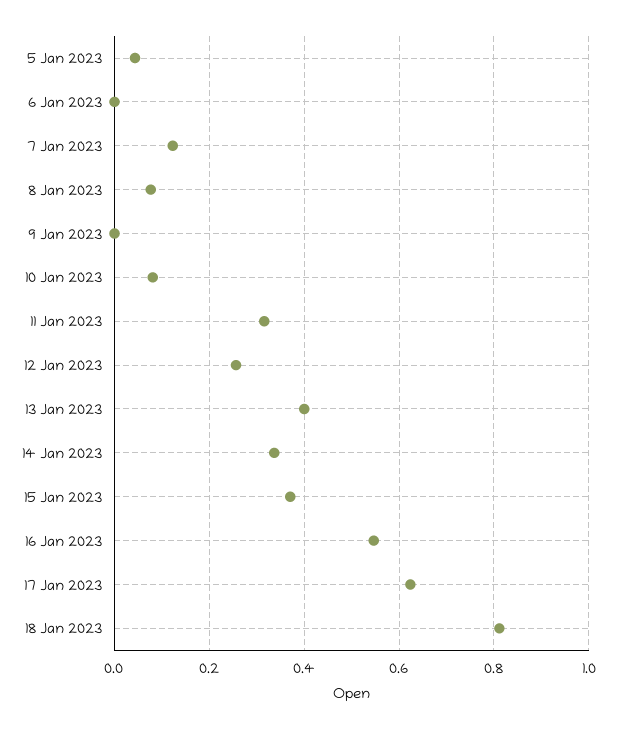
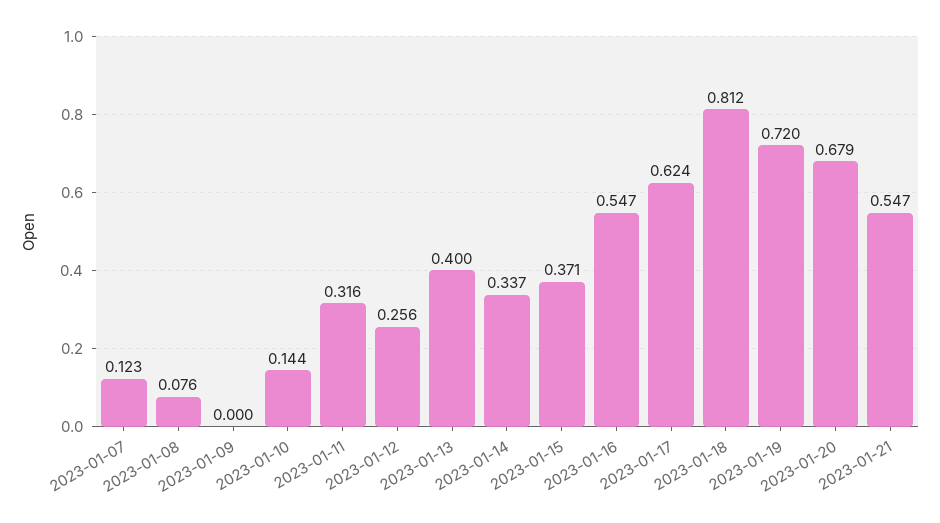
5 Jan 2023: 0.04 -> none
6 Jan 2023: 0 -> none
10 Jan 2023: 0.08 -> 0.144
2023-01-19: none -> 0.72
2023-01-20: none -> 0.679
2023-01-21: none -> 0.547

